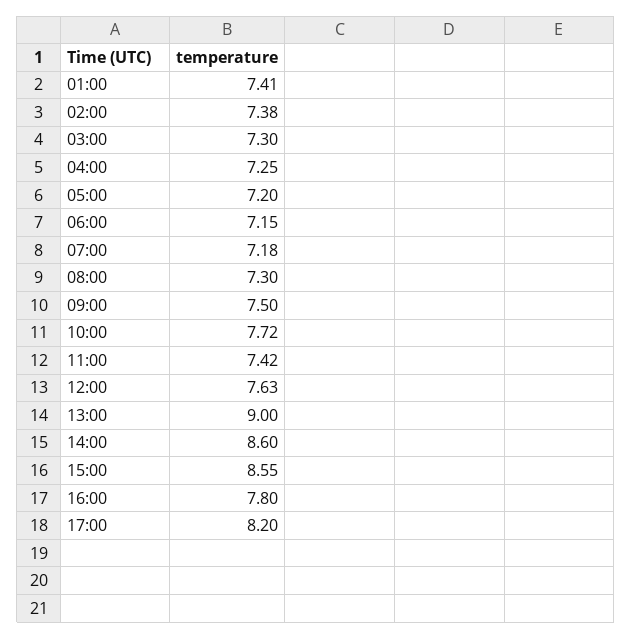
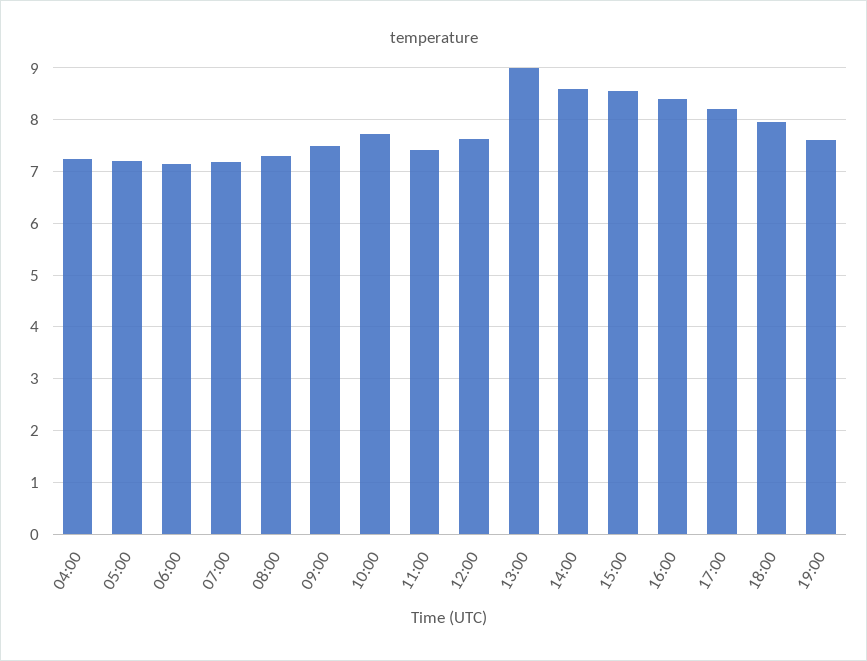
01:00: 7.41 -> none
02:00: 7.38 -> none
03:00: 7.3 -> none
16:00: 7.8 -> 8.4
18:00: none -> 8
19:00: none -> 7.6

